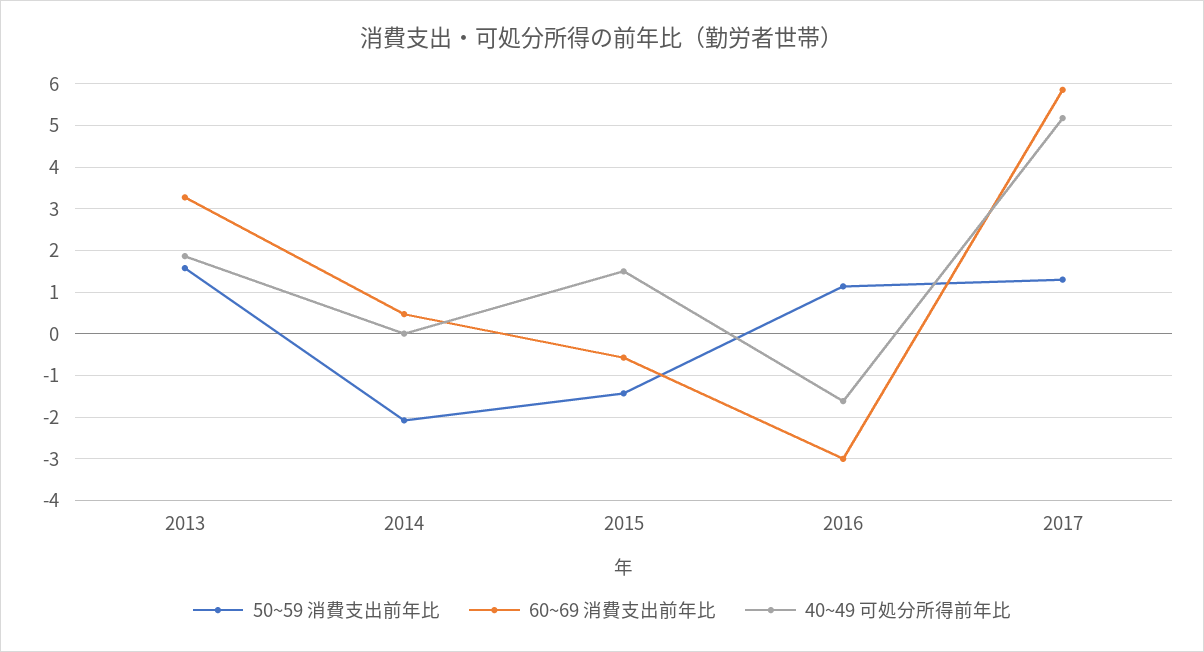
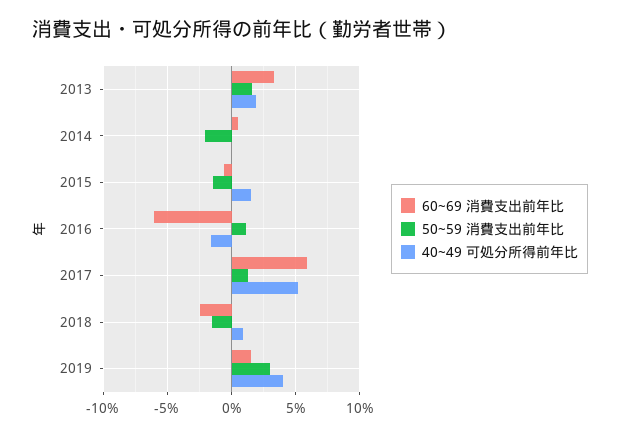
60~69 消費支出前年比, 2016: -3 -> -6
60~69 消費支出前年比, 2018: none -> -2.5
50~59 消費支出前年比, 2018: none -> -1.5
40~49 可処分所得前年比, 2018: none -> 1
60~69 消費支出前年比, 2019: none -> 1.5
50~59 消費支出前年比, 2019: none -> 3
40~49 可処分所得前年比, 2019: none -> 4

